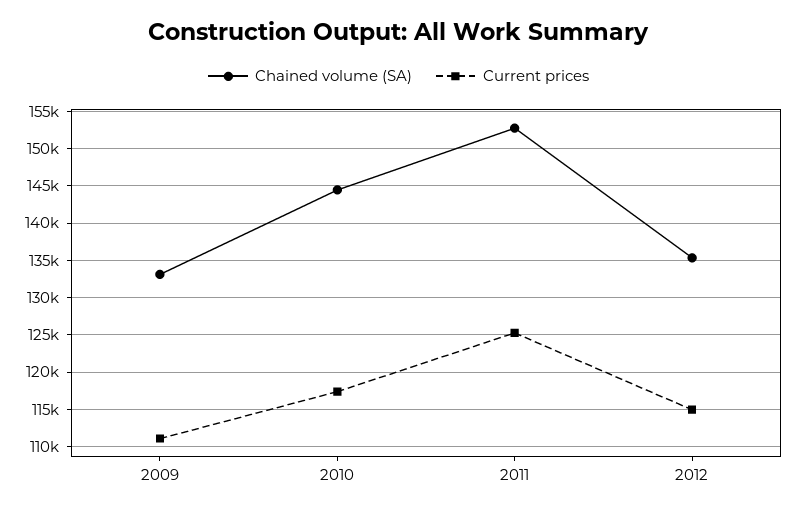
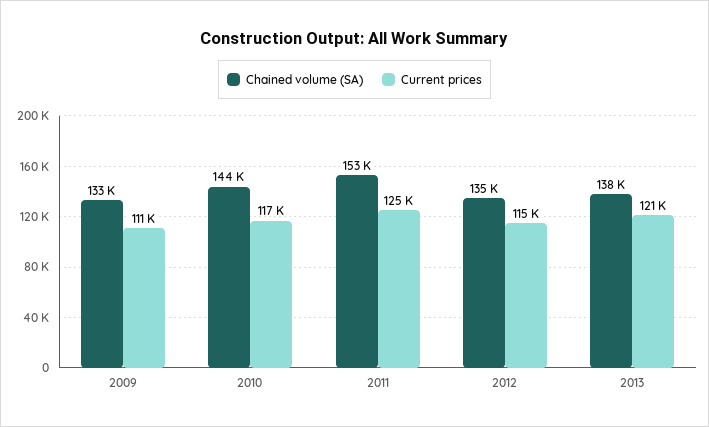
Chained volume (SA), 2013: none -> 138000
Current prices, 2013: none -> 121000

